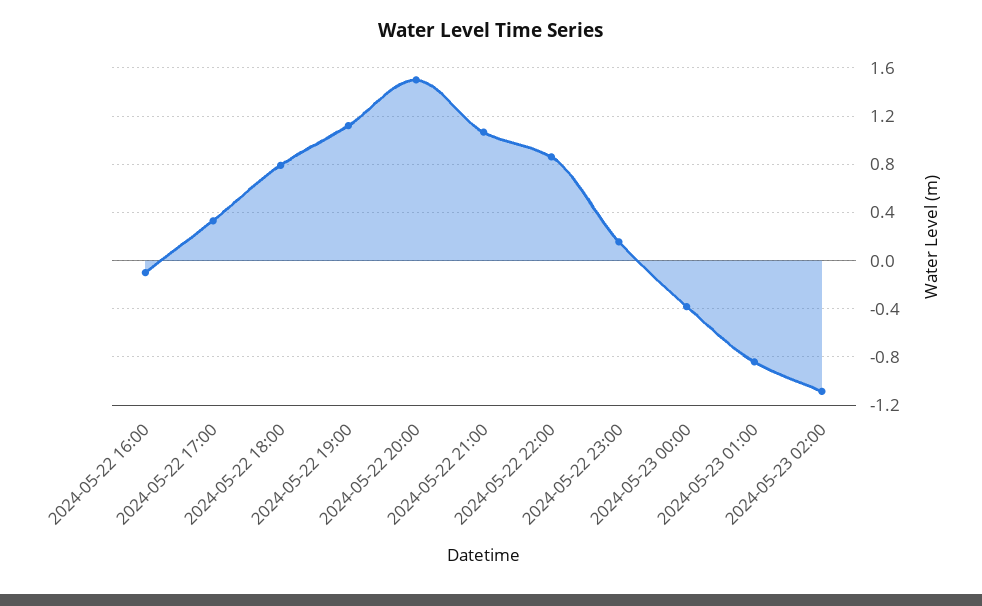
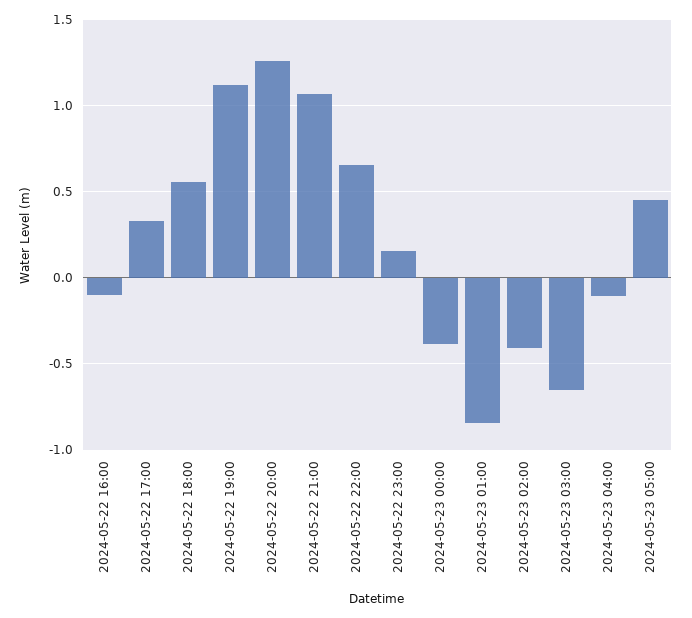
2024-05-22 18:00: 0.8 -> 0.55
2024-05-22 20:00: 1.5 -> 1.25
2024-05-22 22:00: 0.85 -> 0.65
2024-05-23 02:00: -1.1 -> -0.4
2024-05-23 03:00: none -> -0.65
2024-05-23 04:00: none -> -0.1
2024-05-23 05:00: none -> 0.45

